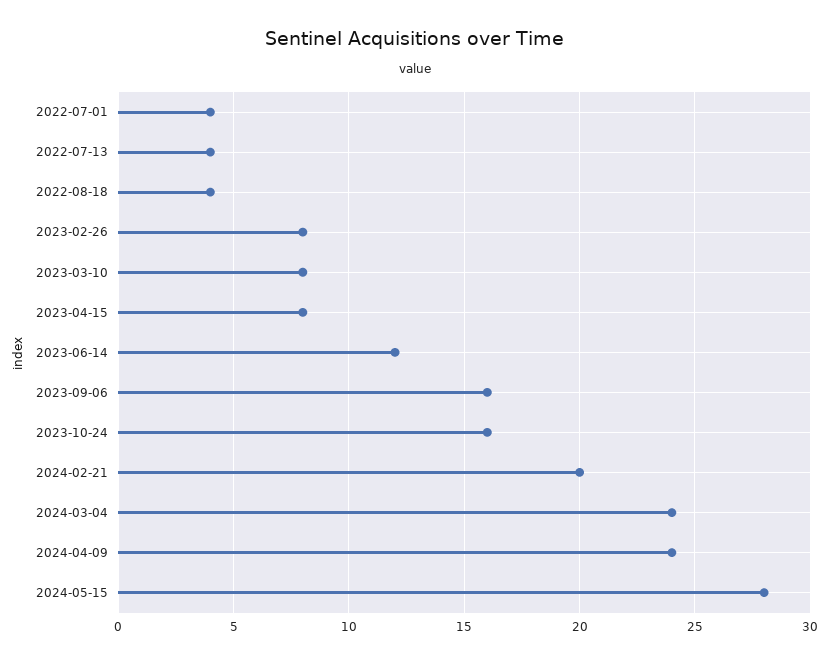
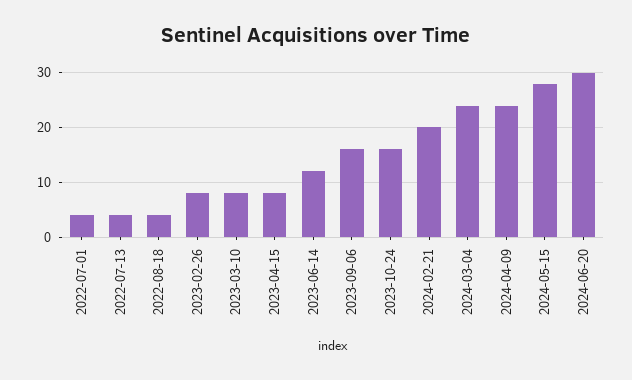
2024-06-20: none -> 30

